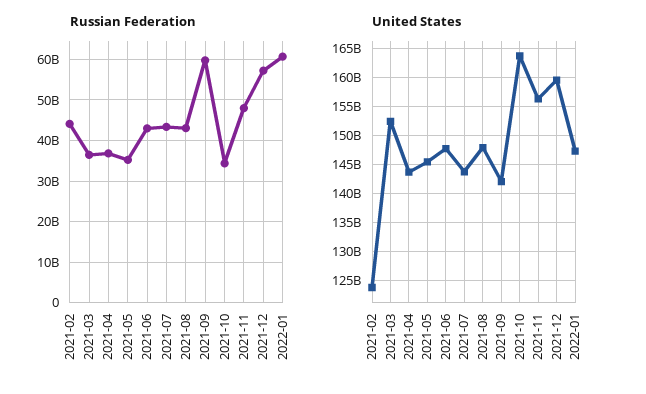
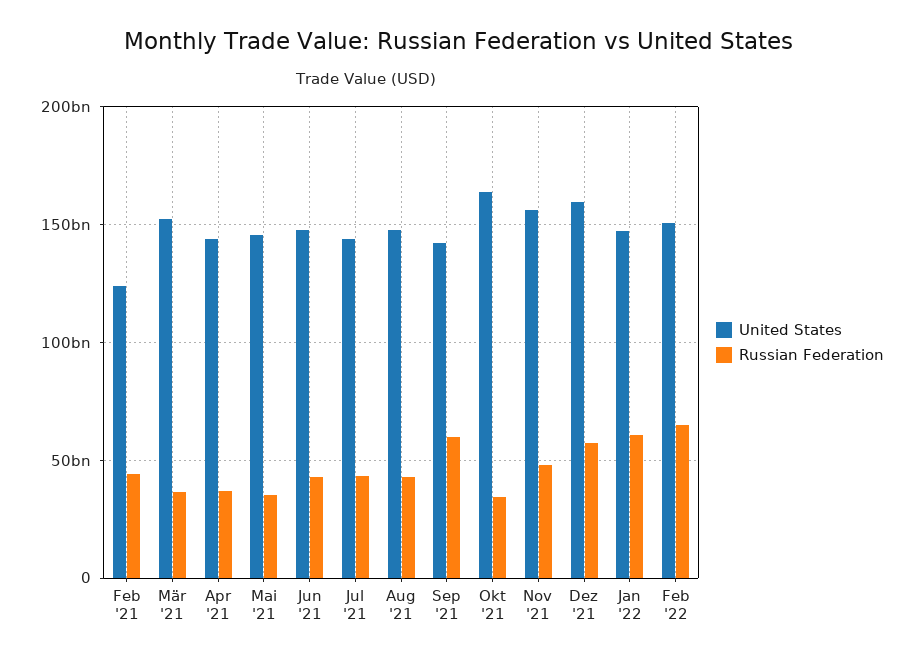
United States, Feb '22: none -> 150000000000
Russian Federation, Feb '22: none -> 65000000000

